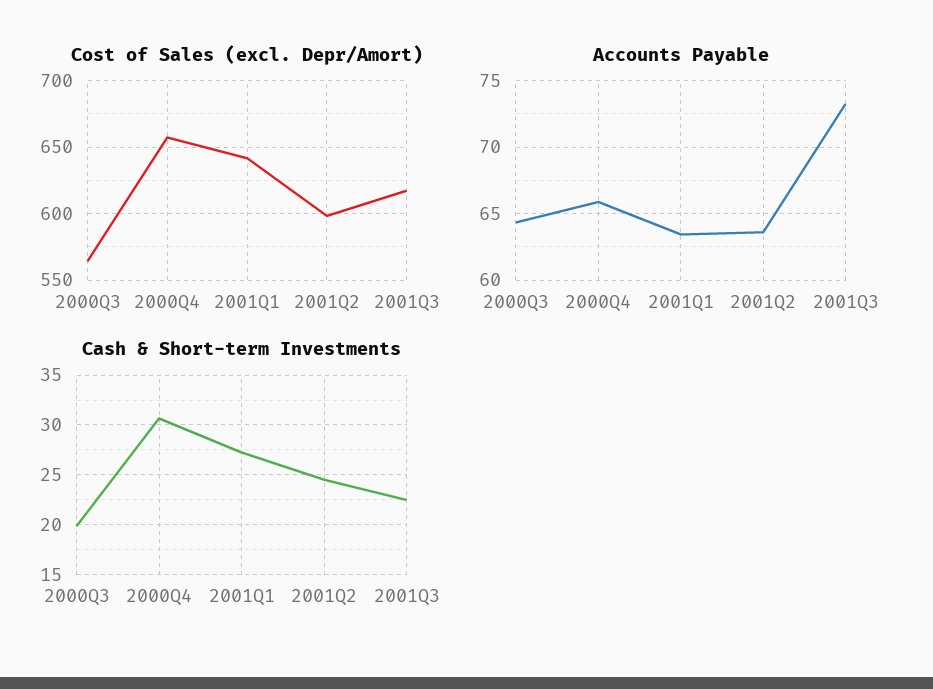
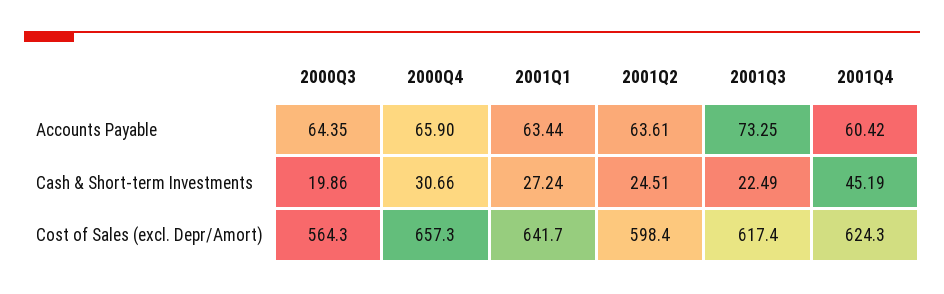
Accounts Payable, 2001Q4: none -> 60.42
Cash & Short-term Investments, 2001Q4: none -> 45.19
Cost of Sales (excl. Depr/Amort), 2001Q4: none -> 624.3

